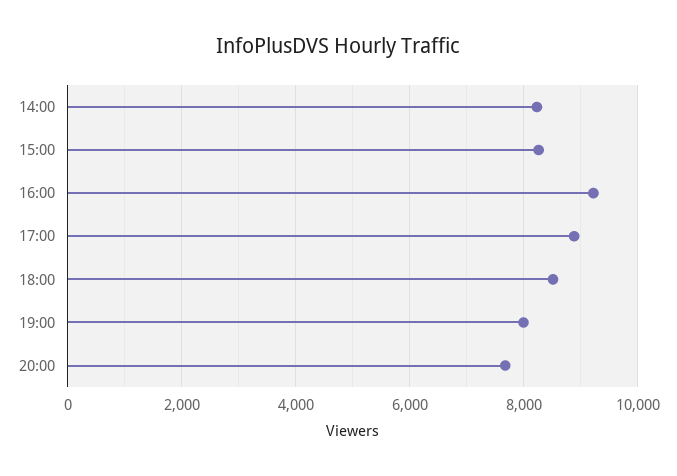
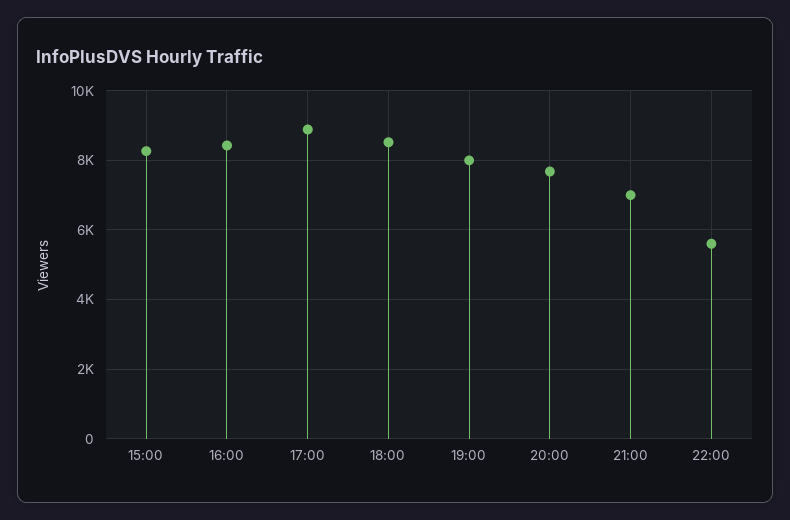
14:00: 8200 -> none
16:00: 9200 -> 8400
21:00: none -> 7000
22:00: none -> 5600

